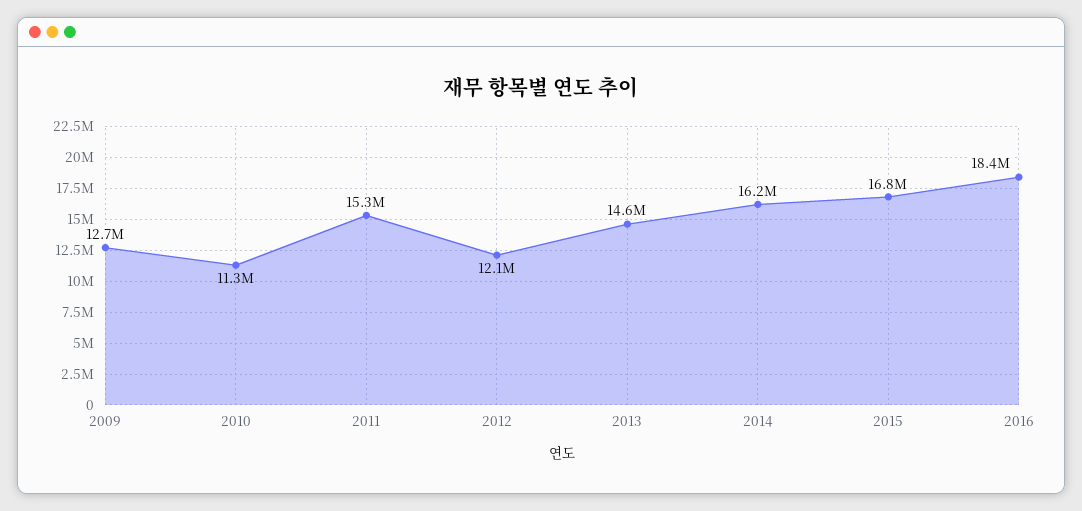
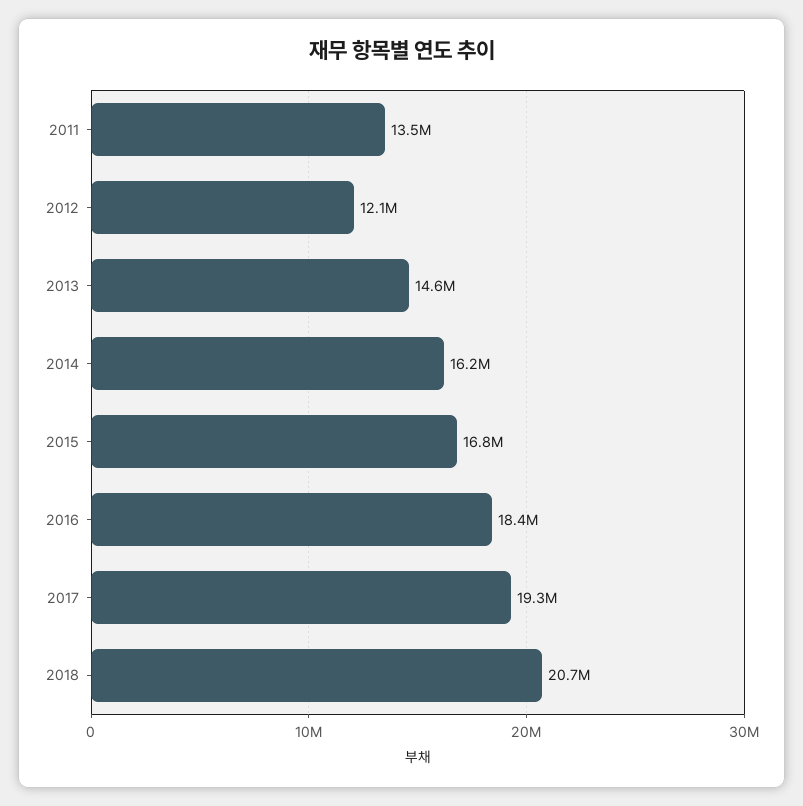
2009: 12700000 -> none
2010: 11300000 -> none
2011: 15300000 -> 13500000
2017: none -> 19300000
2018: none -> 20700000

